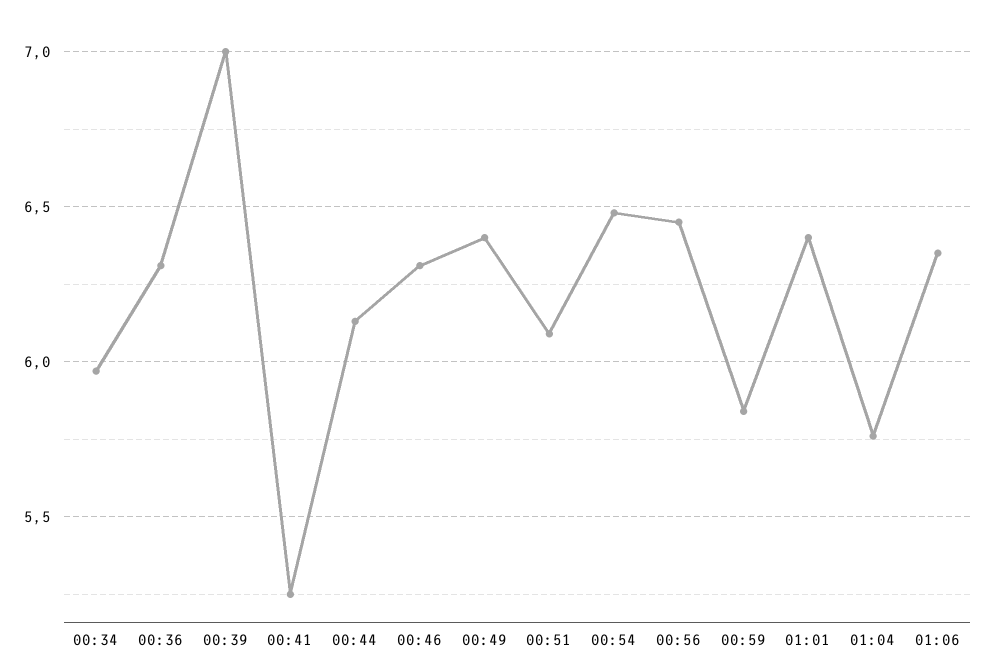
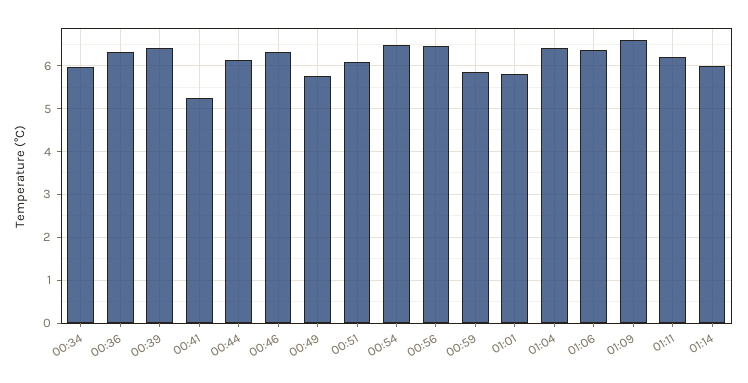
00:39: 7 -> 6.4
00:49: 6.4 -> 5.8
01:01: 6.4 -> 5.8
01:04: 5.75 -> 6.4
01:09: none -> 6.6
01:11: none -> 6.2
01:14: none -> 6

